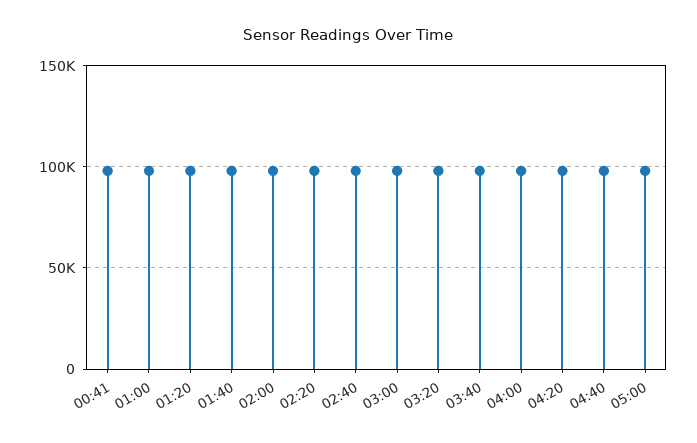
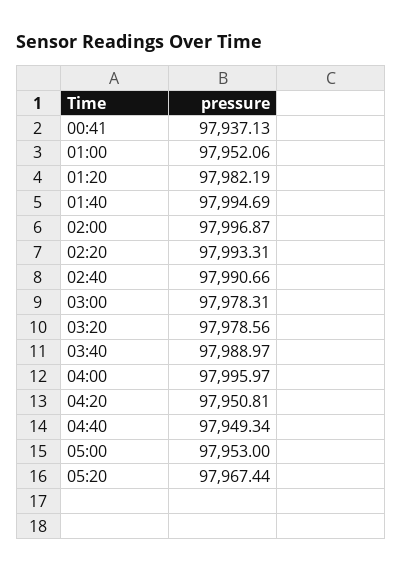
05:20: none -> 97967.44

